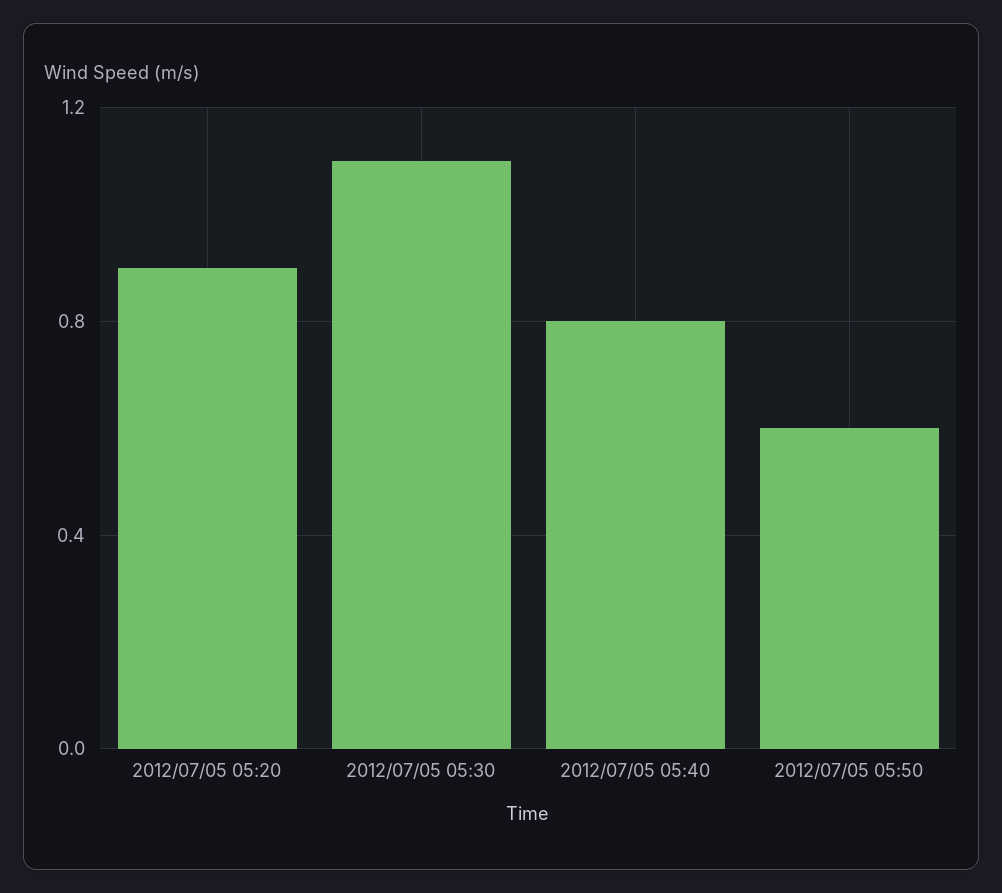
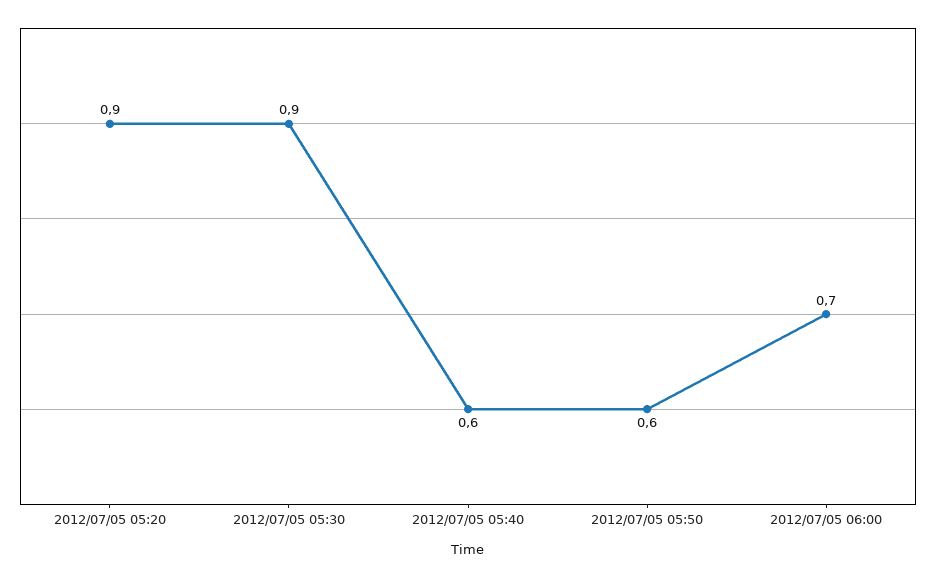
2012/07/05 05:30: 1.1 -> 0.9
2012/07/05 05:40: 0.8 -> 0.6
2012/07/05 06:00: none -> 0.7

